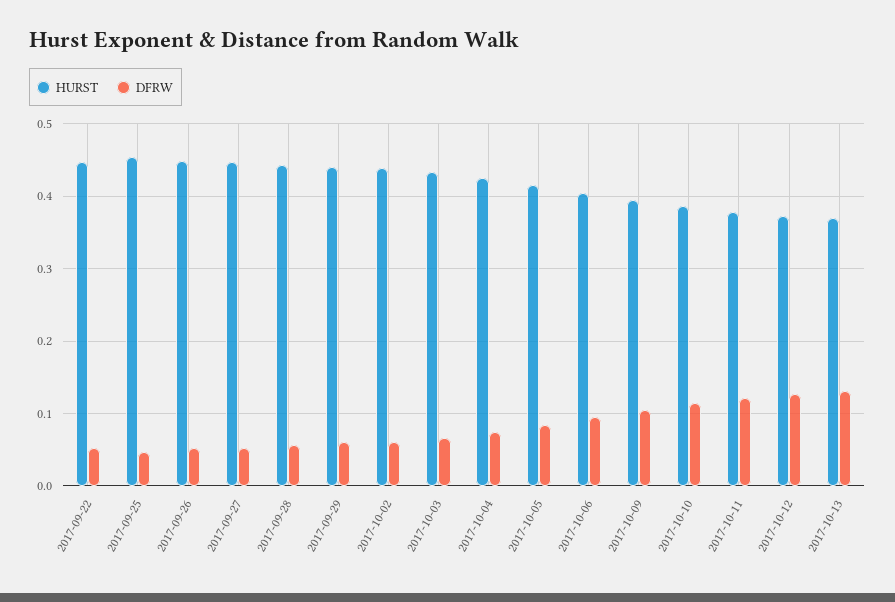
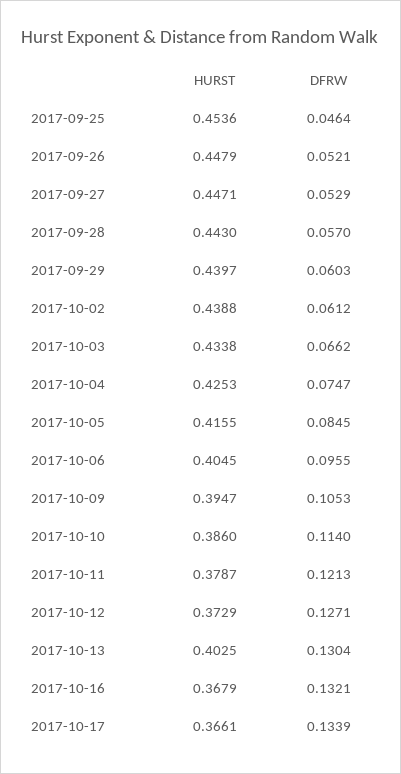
HURST, 2017-09-22: 0.45 -> none
DFRW, 2017-09-22: 0.05 -> none
HURST, 2017-10-13: 0.37 -> 0.4025
HURST, 2017-10-16: none -> 0.3679
DFRW, 2017-10-16: none -> 0.1321
HURST, 2017-10-17: none -> 0.3661
DFRW, 2017-10-17: none -> 0.1339

